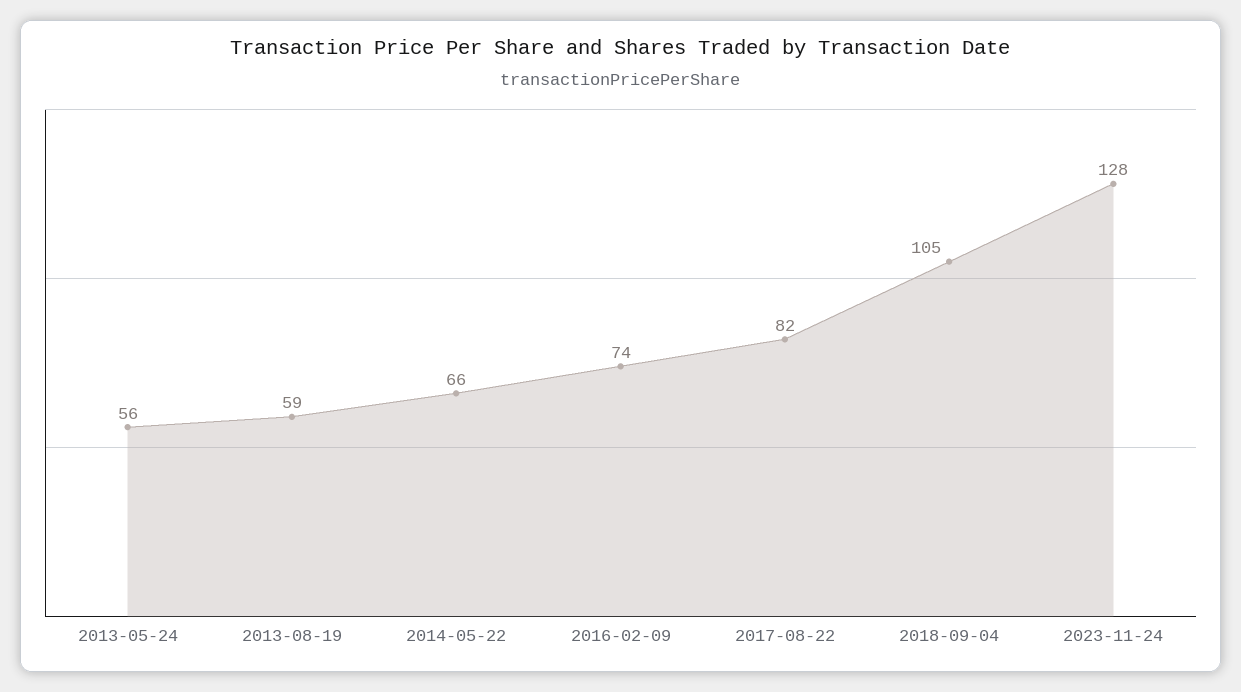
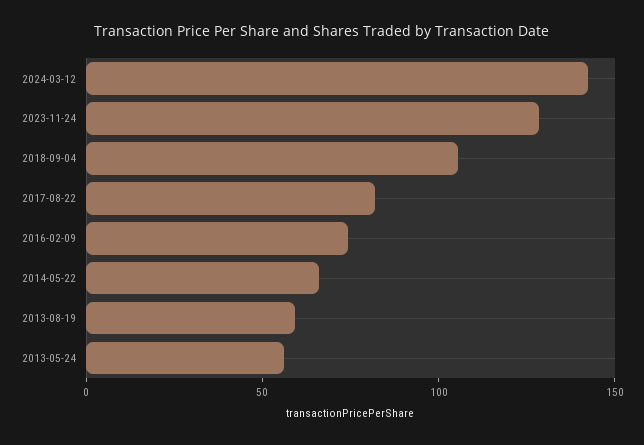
2024-03-12: none -> 140

